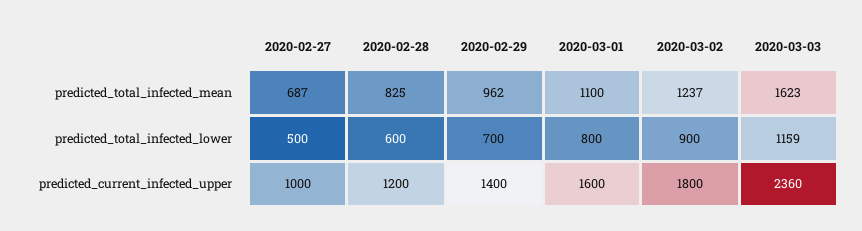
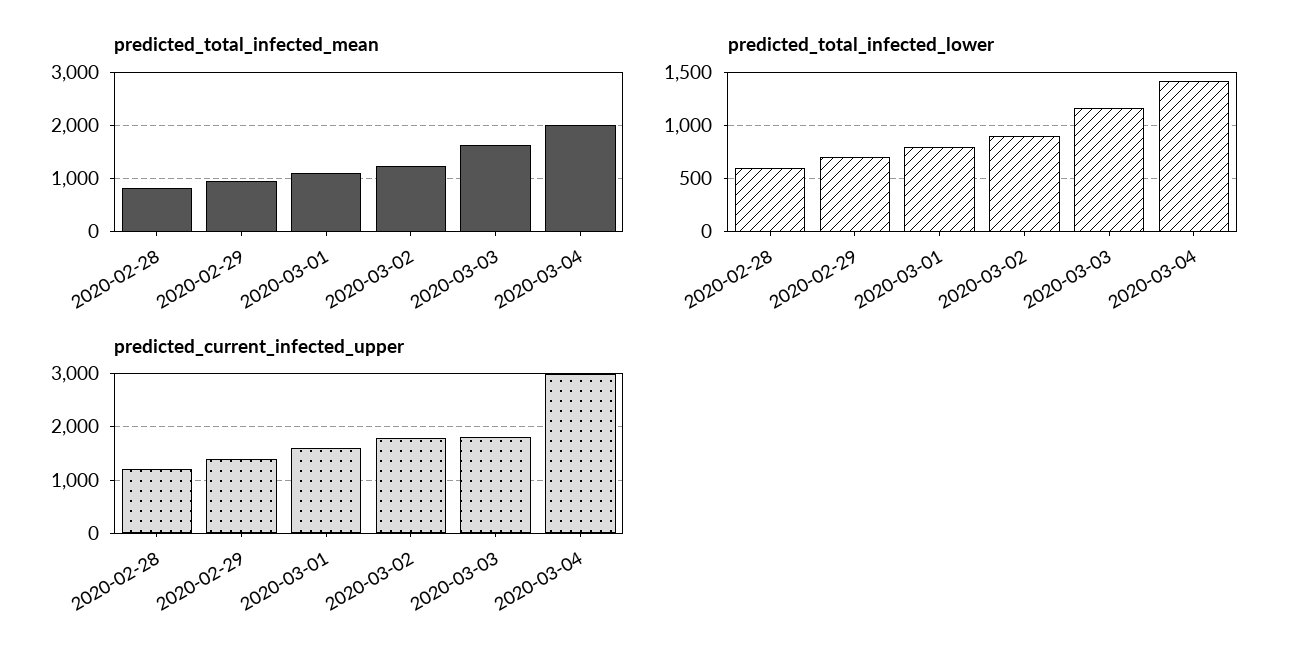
predicted_total_infected_mean, 2020-02-27: 687 -> none
predicted_total_infected_lower, 2020-02-27: 500 -> none
predicted_current_infected_upper, 2020-02-27: 1000 -> none
predicted_current_infected_upper, 2020-03-03: 2360 -> 1800
predicted_total_infected_mean, 2020-03-04: none -> 2000
predicted_total_infected_lower, 2020-03-04: none -> 1400
predicted_current_infected_upper, 2020-03-04: none -> 3000

